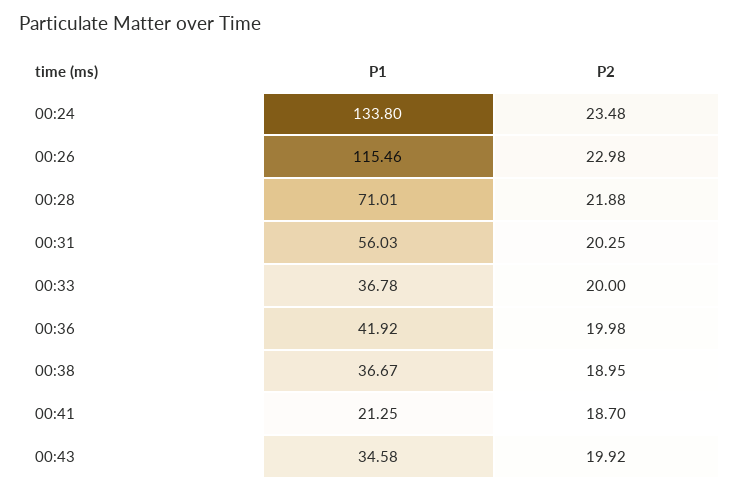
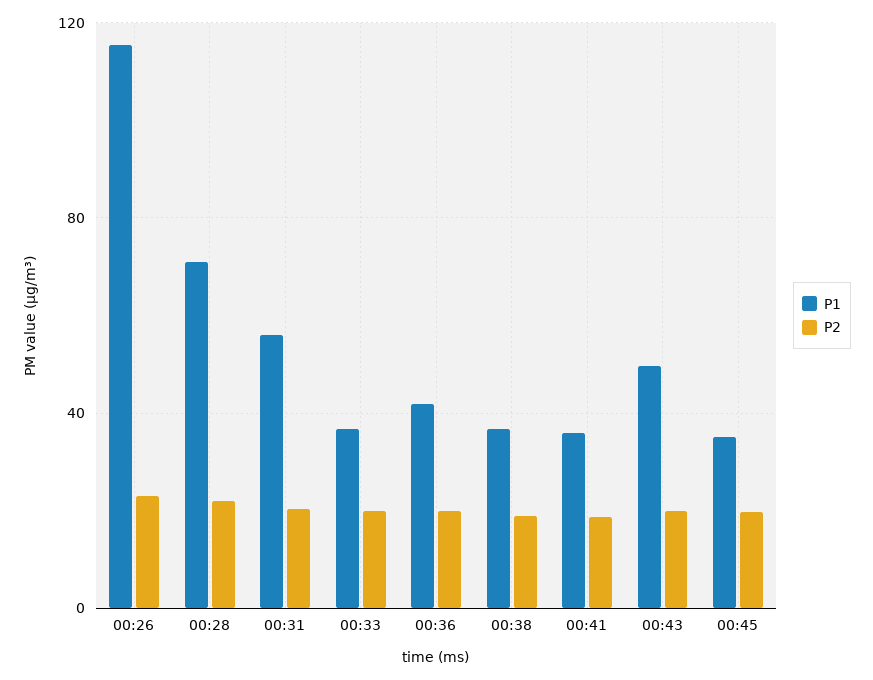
P1, 00:24: 133.8 -> none
P2, 00:24: 23.48 -> none
P1, 00:41: 21.25 -> 35
P1, 00:43: 34.58 -> 50
P1, 00:45: none -> 35
P2, 00:45: none -> 20

